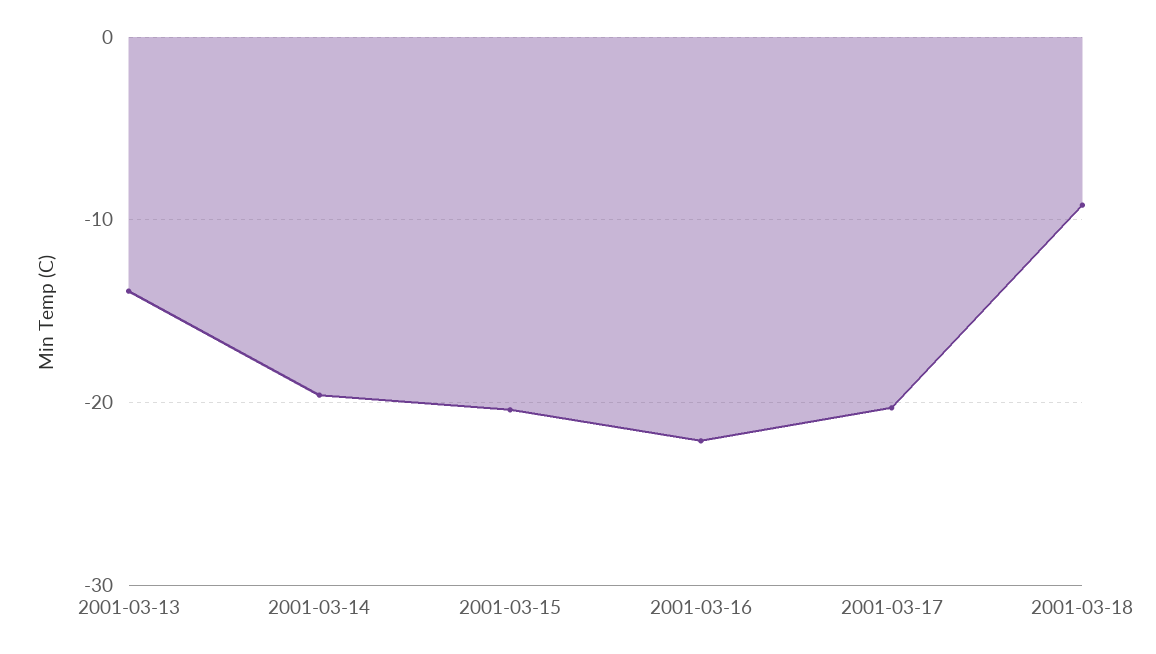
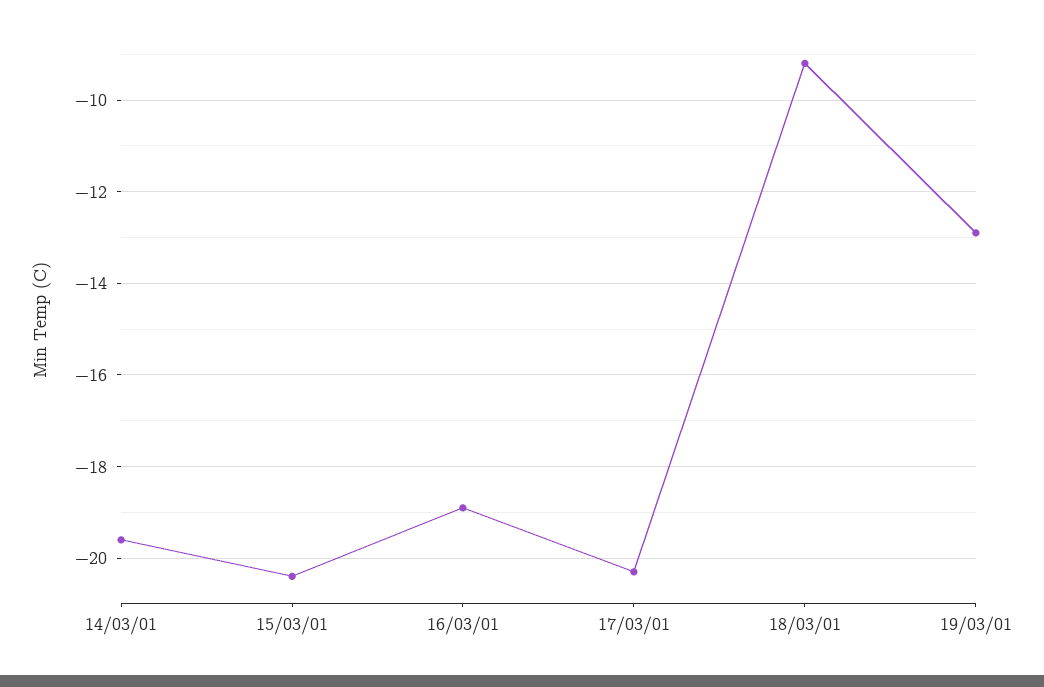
2001-03-13: -14 -> none
2001-03-16: -22 -> -19
19/03/01: none -> -13

